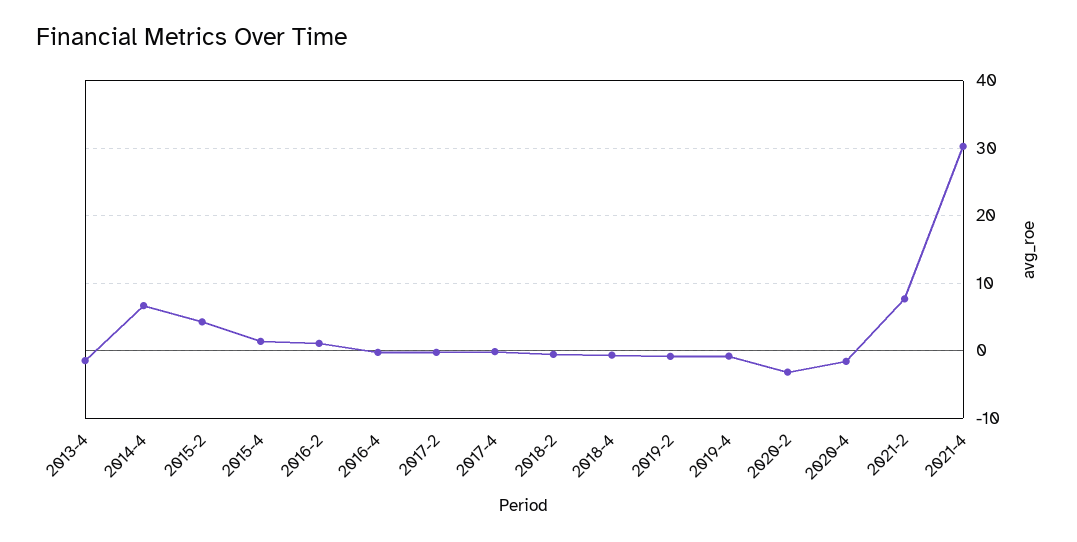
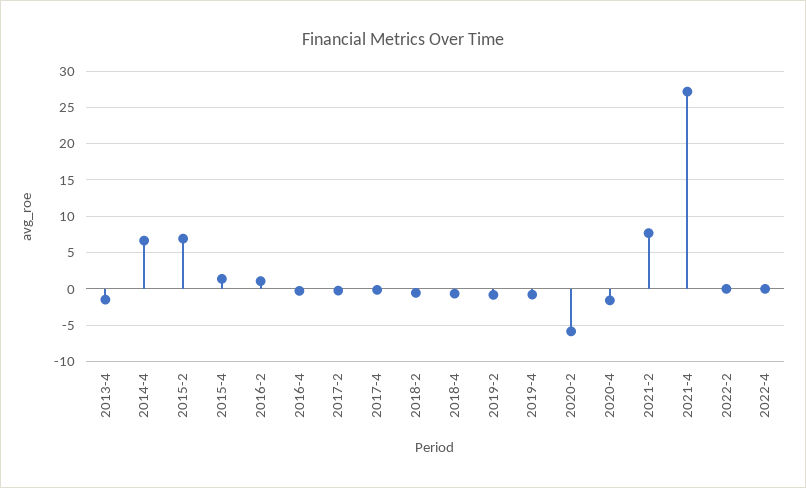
2015-2: 4 -> 7
2020-2: -3 -> -6
2021-4: 30 -> 27
2022-2: none -> 0
2022-4: none -> 0

